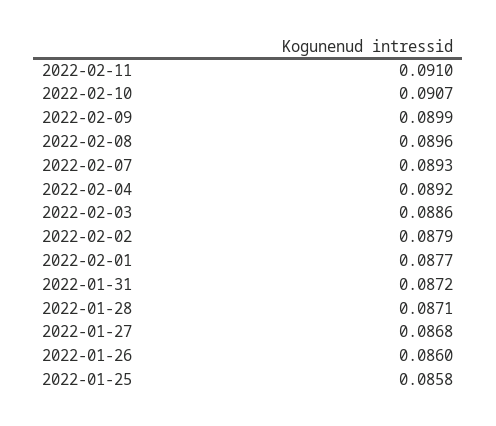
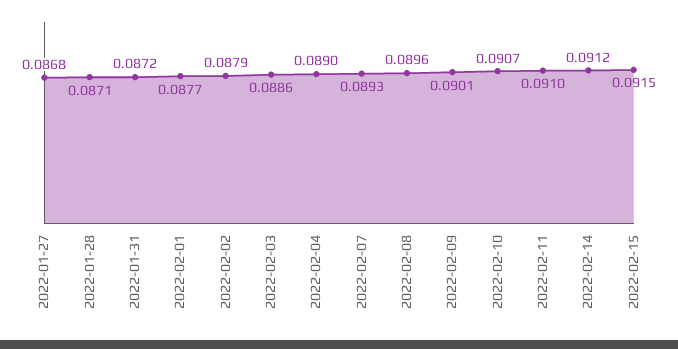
2022-02-09: 0.0899 -> 0.0901
2022-02-04: 0.0892 -> 0.089
2022-01-26: 0.086 -> none
2022-01-25: 0.0858 -> none
2022-02-14: none -> 0.0912
2022-02-15: none -> 0.0915

